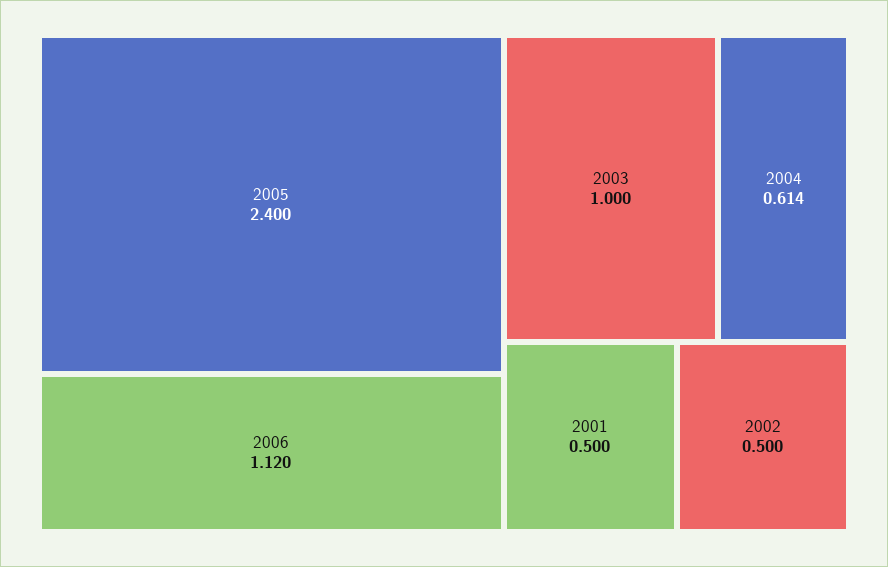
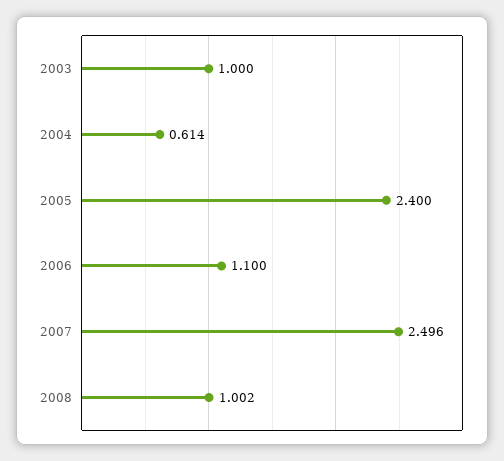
2006: 1.12 -> 1.1
2001: 0.5 -> none
2002: 0.5 -> none
2007: none -> 2.496
2008: none -> 1.002

